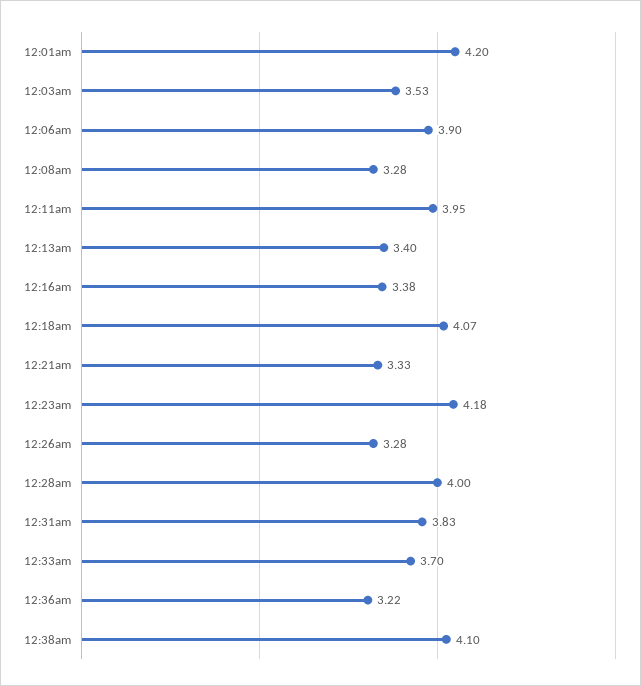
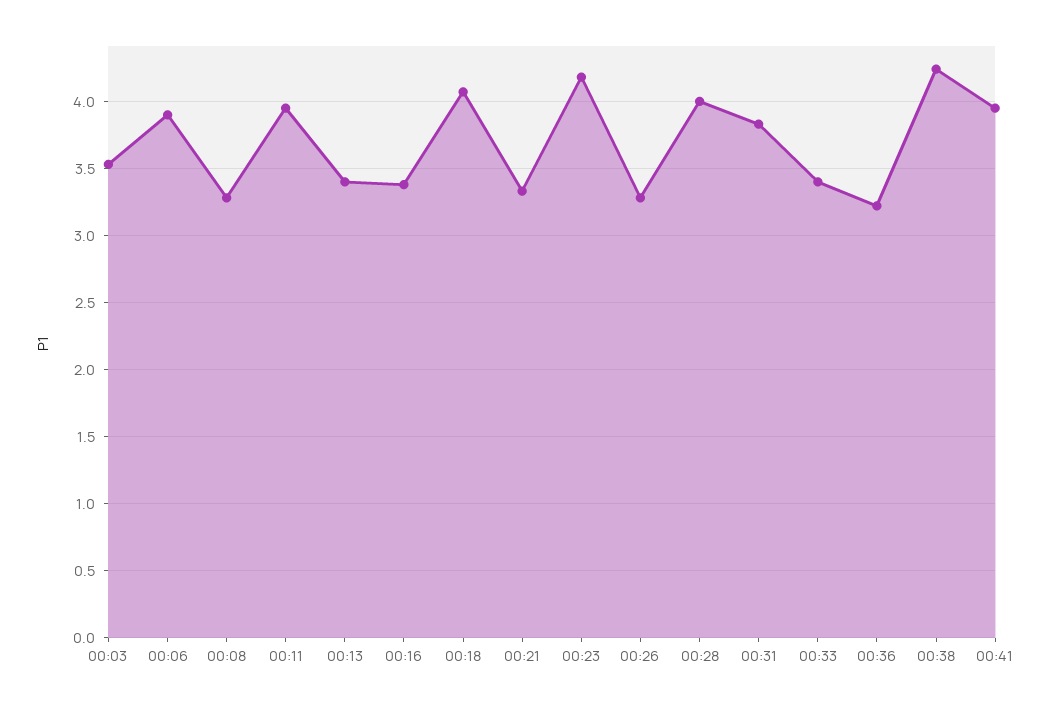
12:01am: 4.2 -> none
12:33am: 3.7 -> 3.4
12:38am: 4.1 -> 4.25
00:41: none -> 3.95

